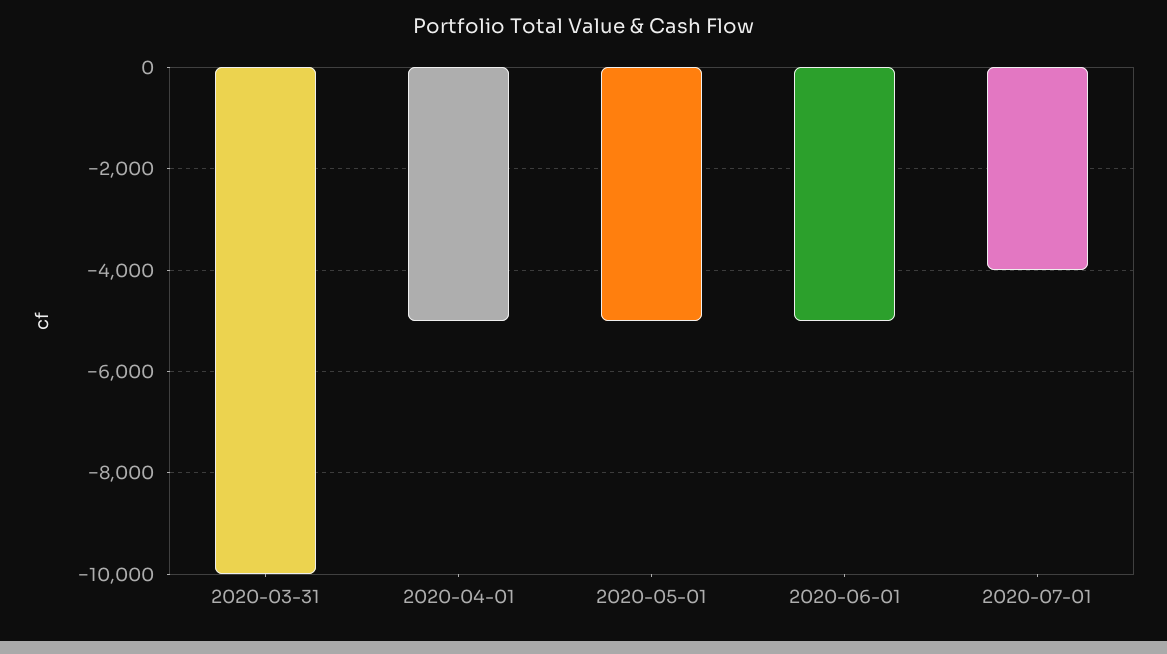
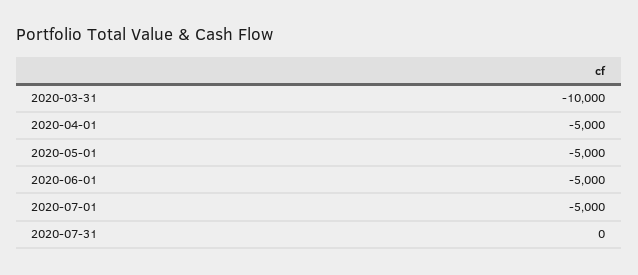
2020-07-01: -4000 -> -5000
2020-07-31: none -> 0

